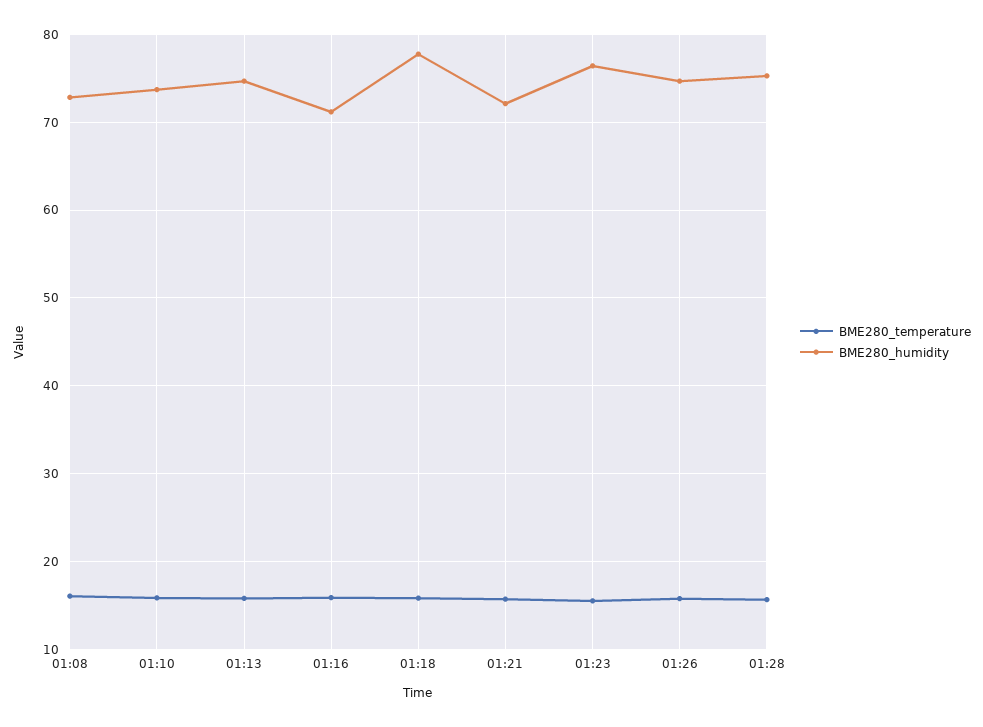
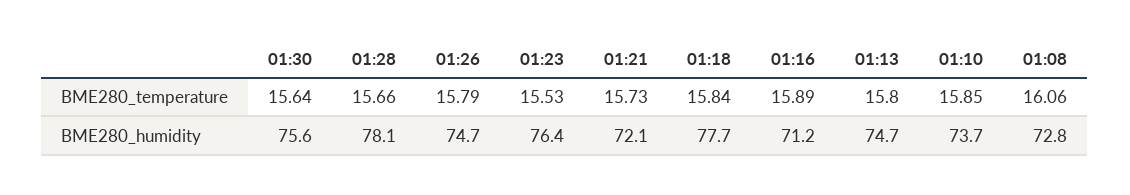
BME280_humidity, 01:28: 75 -> 78.1
BME280_temperature, 01:30: none -> 15.64
BME280_humidity, 01:30: none -> 75.6

